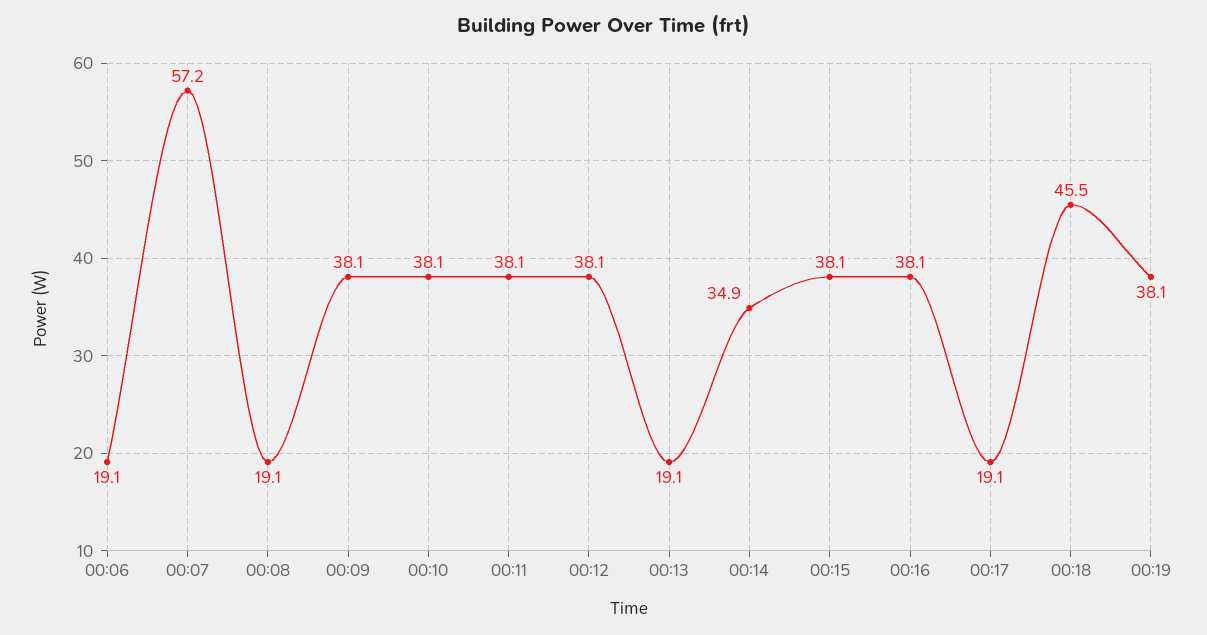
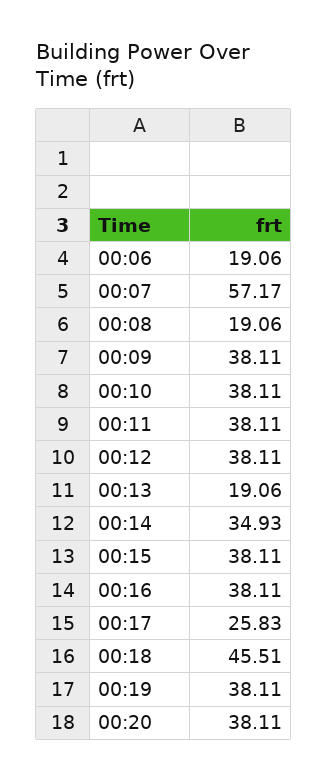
00:17: 19.1 -> 25.83
00:20: none -> 38.11

